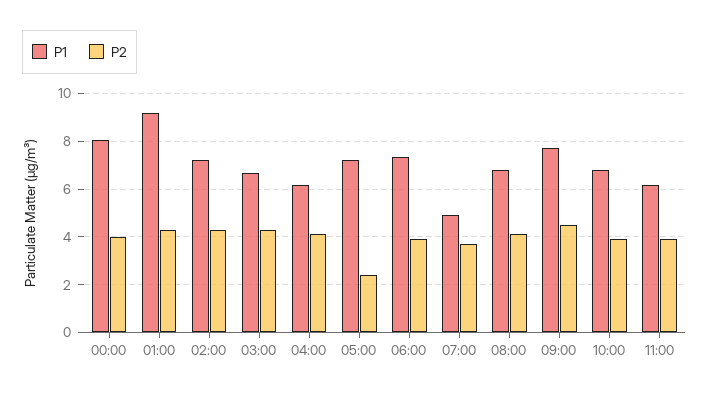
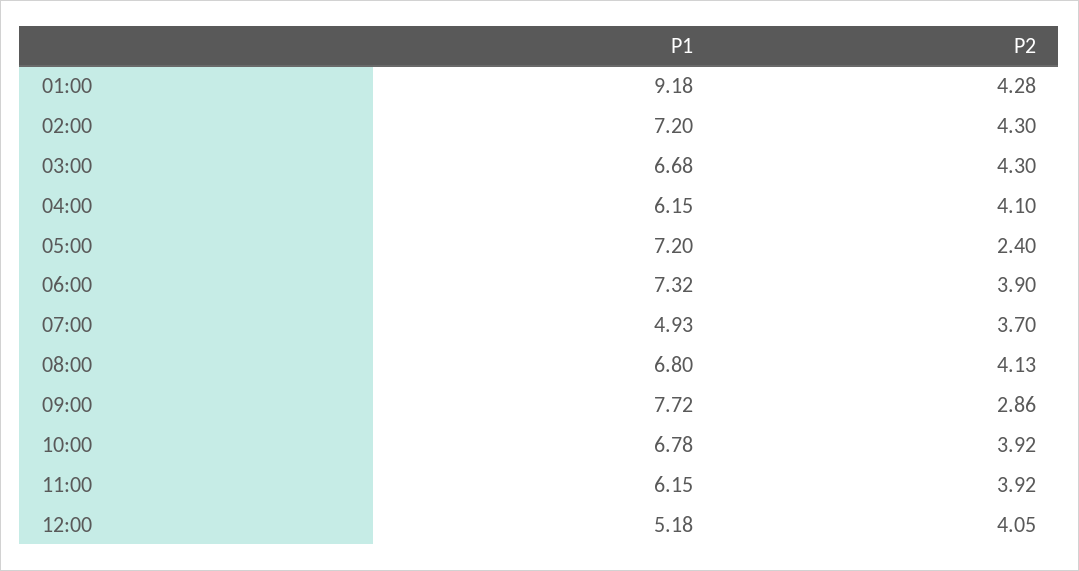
P1, 00:00: 8 -> none
P2, 00:00: 4 -> none
P2, 09:00: 4.5 -> 2.86
P1, 12:00: none -> 5.18
P2, 12:00: none -> 4.05

